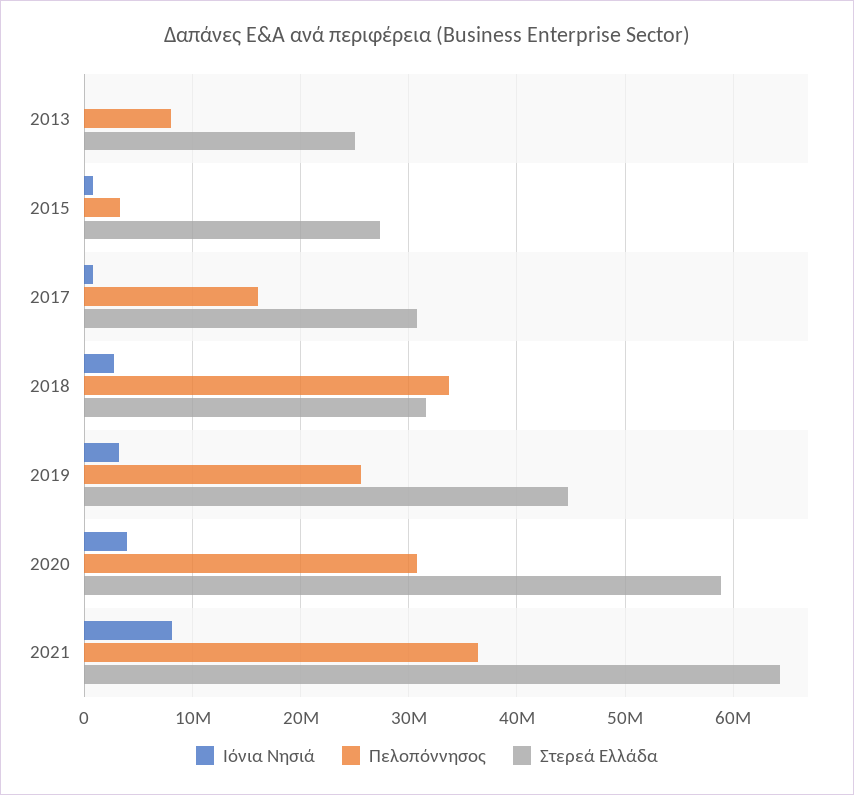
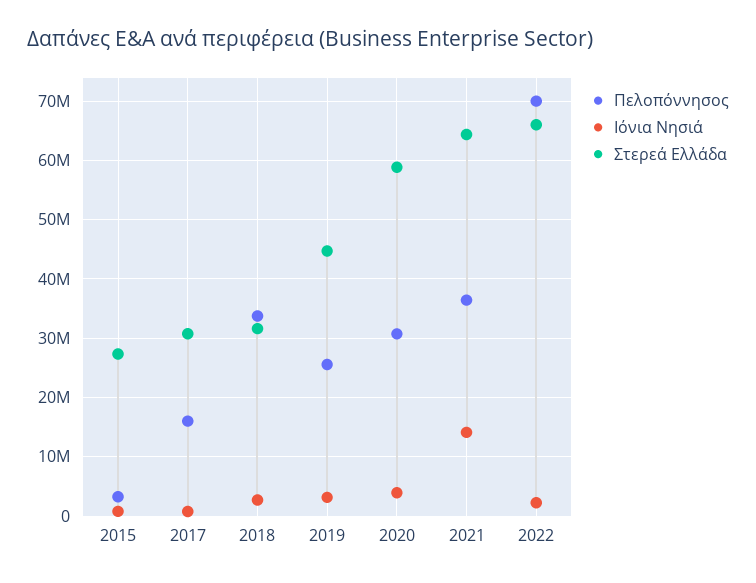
Ιόνια Νησιά, 2013: 0 -> none
Πελοπόννησος, 2013: 8000000 -> none
Στερεά Ελλάδα, 2013: 25000000 -> none
Ιόνια Νησιά, 2021: 8000000 -> 14000000
Πελοπόννησος, 2022: none -> 70000000
Ιόνια Νησιά, 2022: none -> 2000000
Στερεά Ελλάδα, 2022: none -> 66000000

